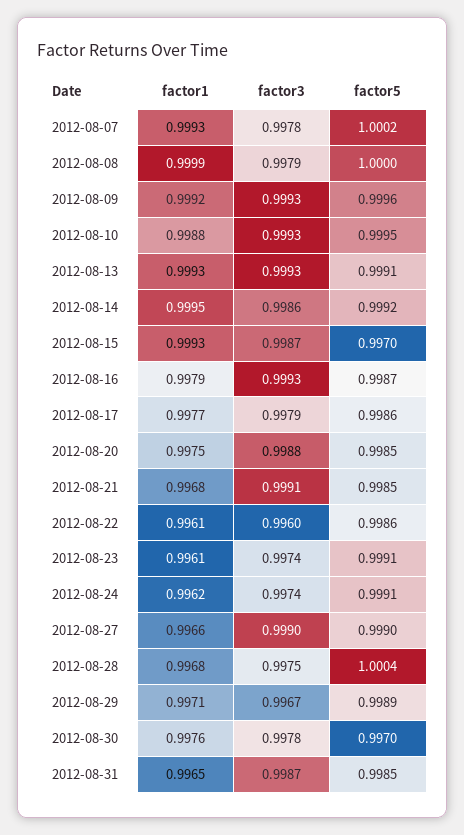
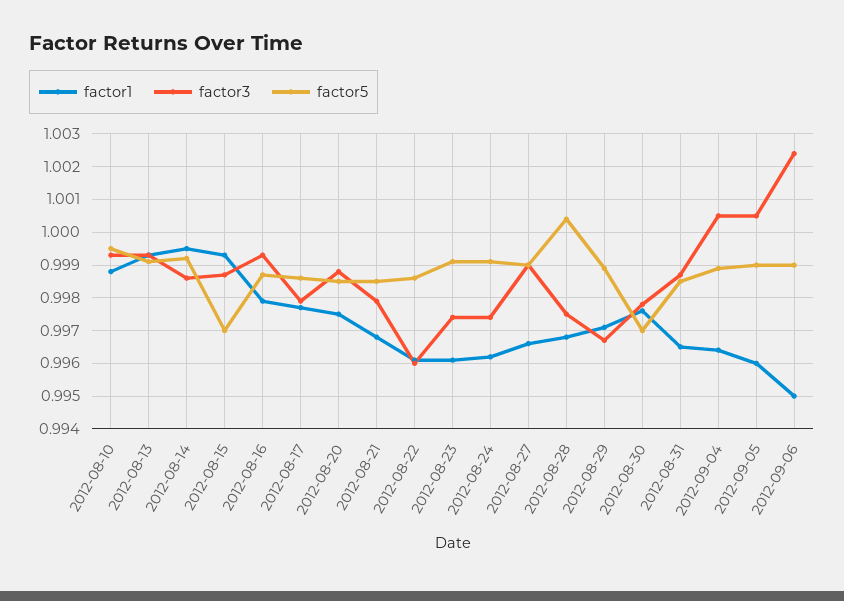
factor1, 2012-08-07: 0.9993 -> none
factor3, 2012-08-07: 0.9978 -> none
factor5, 2012-08-07: 1.0002 -> none
factor1, 2012-08-08: 0.9999 -> none
factor3, 2012-08-08: 0.9979 -> none
factor5, 2012-08-08: 1 -> none
factor1, 2012-08-09: 0.9992 -> none
factor3, 2012-08-09: 0.9993 -> none
factor5, 2012-08-09: 0.9996 -> none
factor3, 2012-08-21: 0.9991 -> 0.998
factor1, 2012-09-04: none -> 0.9965
factor3, 2012-09-04: none -> 1.0005
factor5, 2012-09-04: none -> 0.999
factor1, 2012-09-05: none -> 0.996
factor3, 2012-09-05: none -> 1.0005
factor5, 2012-09-05: none -> 0.999
factor1, 2012-09-06: none -> 0.995
factor3, 2012-09-06: none -> 1.0025
factor5, 2012-09-06: none -> 0.999

